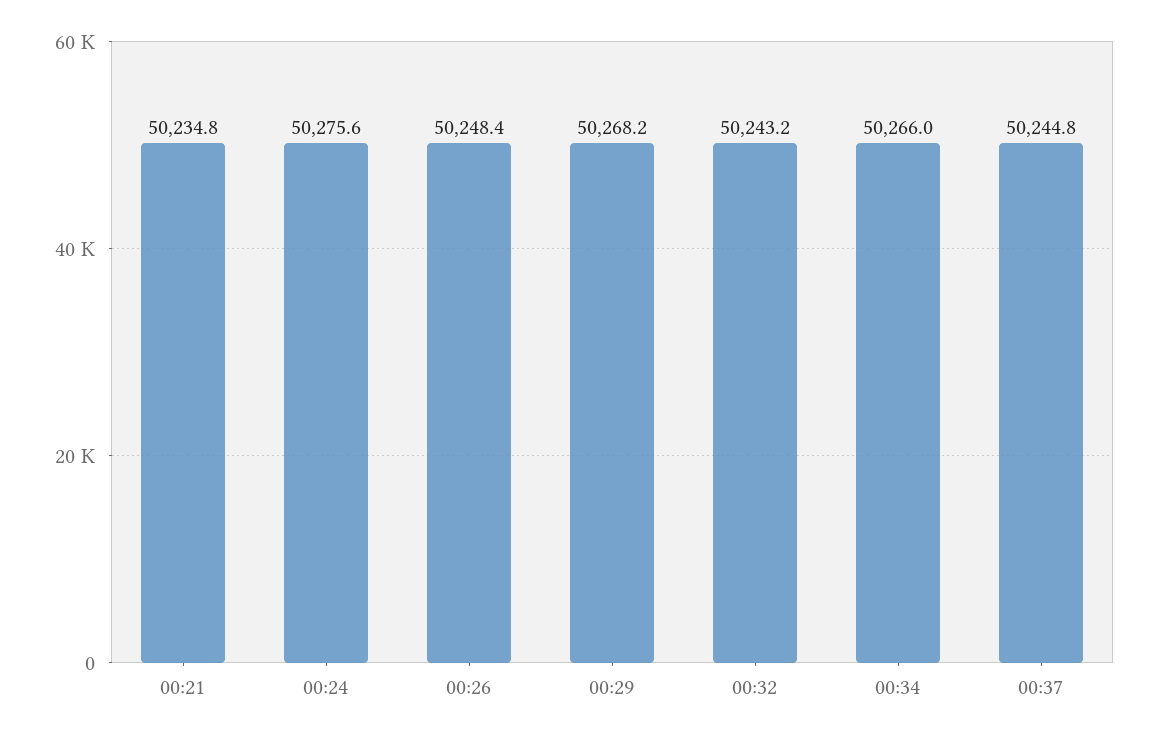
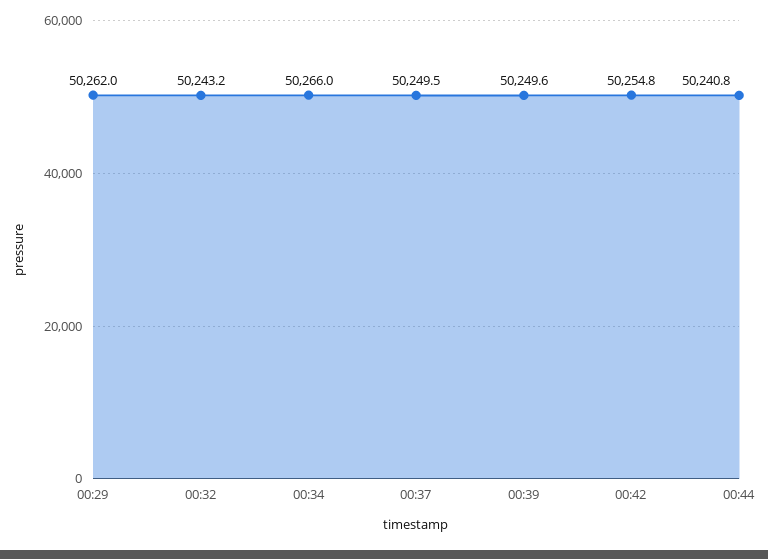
00:21: 50234.8 -> none
00:24: 50275.6 -> none
00:26: 50248.4 -> none
00:29: 50268.2 -> 50262
00:37: 50244.8 -> 50249.5
00:39: none -> 50249.6
00:42: none -> 50254.8
00:44: none -> 50240.8

